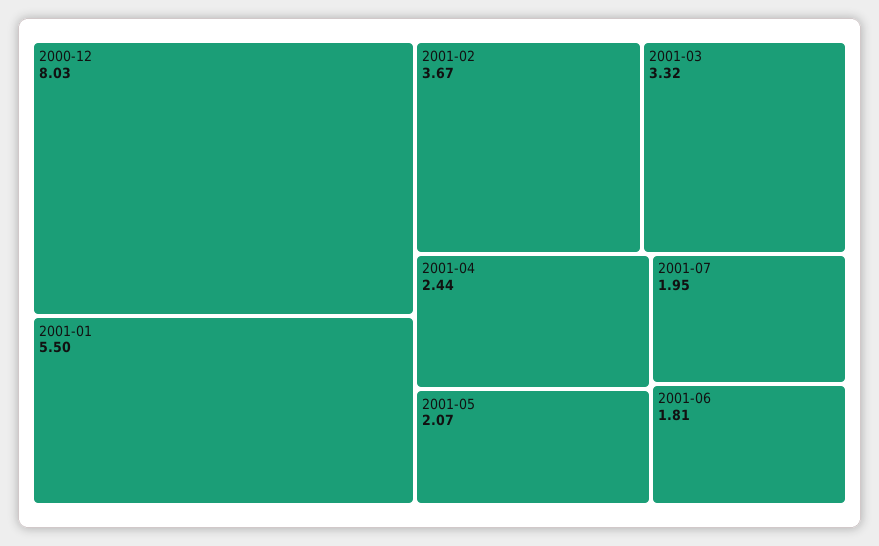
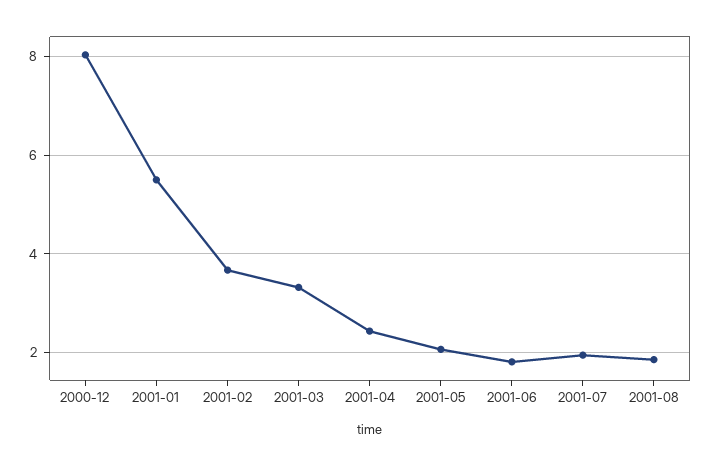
2001-08: none -> 1.8

